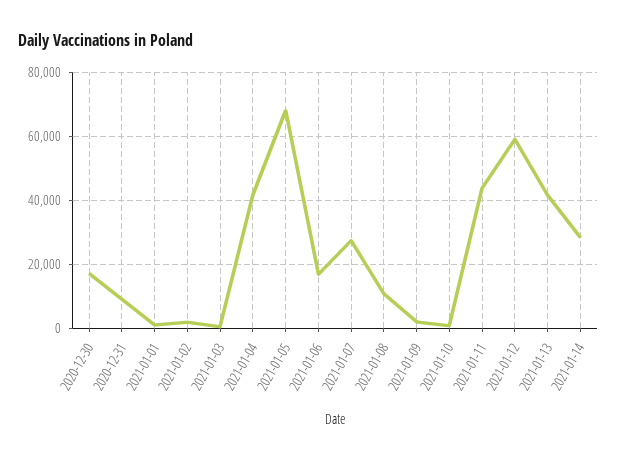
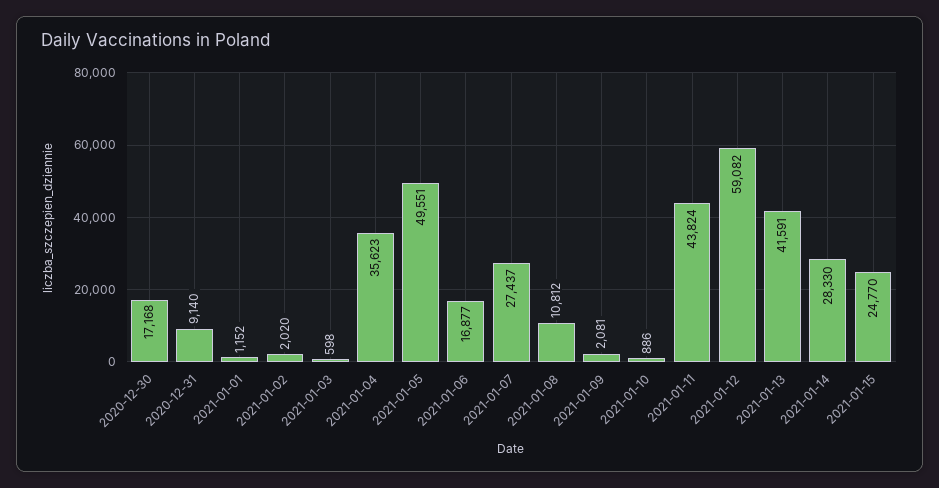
2021-01-04: 42000 -> 35623
2021-01-05: 68000 -> 49551
2021-01-15: none -> 24770

